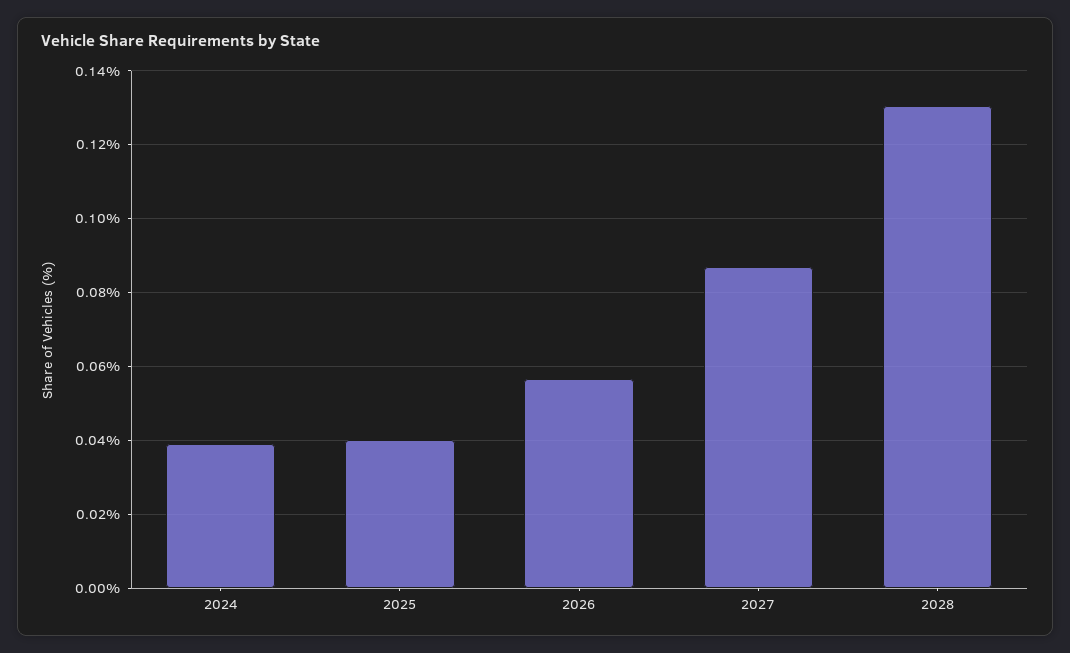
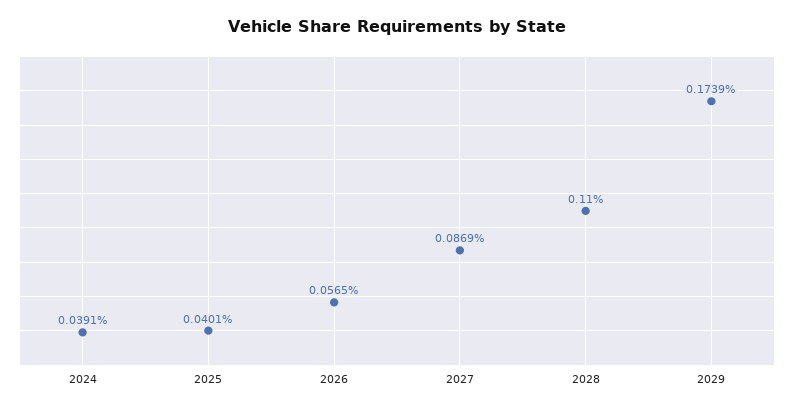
2028: 0.13 -> 0.11
2029: none -> 0.1739

